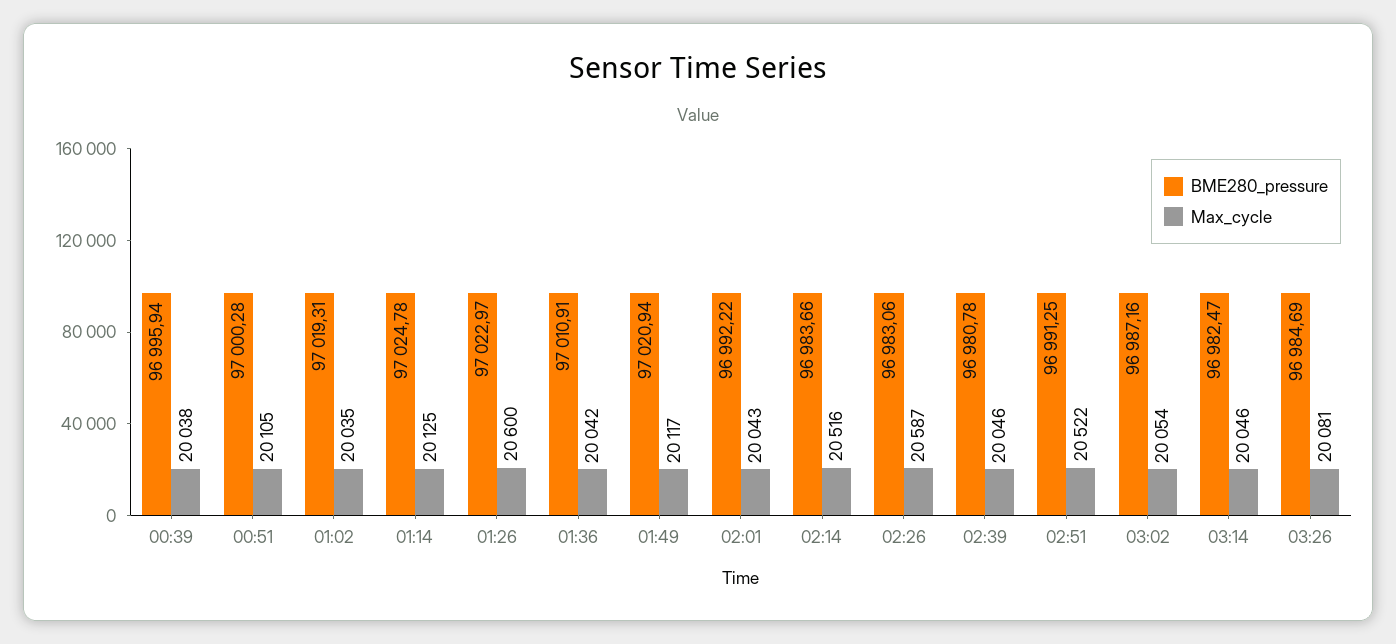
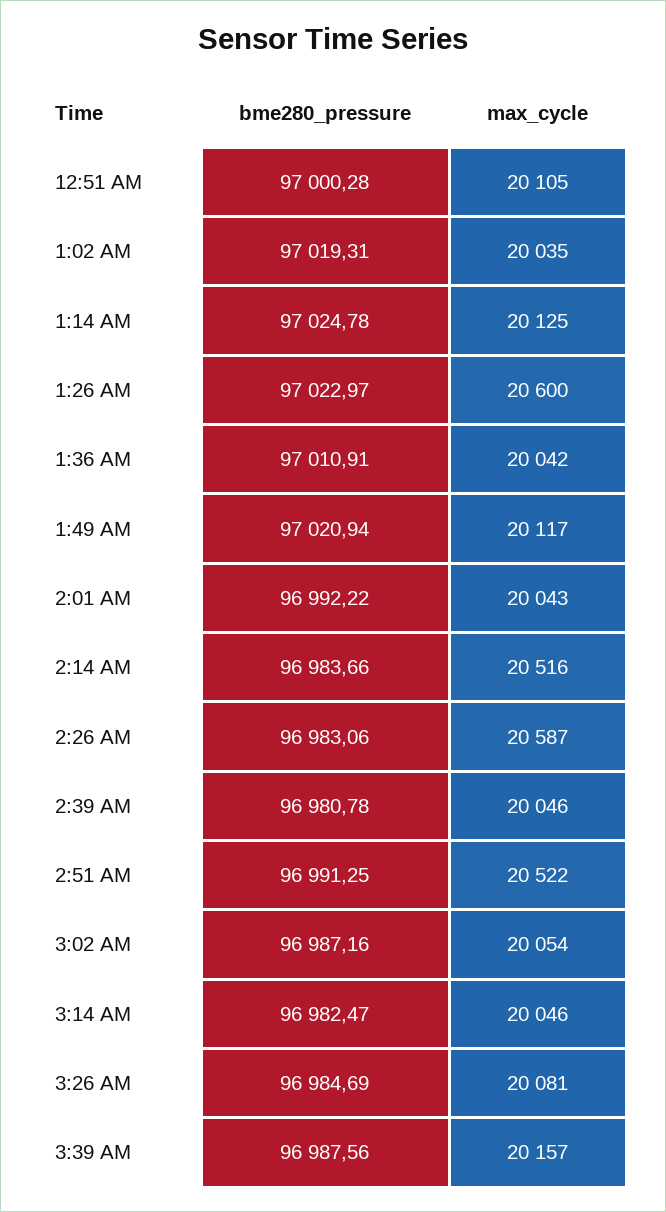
BME280_pressure, 00:39: 96995.94 -> none
Max_cycle, 00:39: 20038 -> none
BME280_pressure, 3:39 AM: none -> 96987.56
Max_cycle, 3:39 AM: none -> 20157

